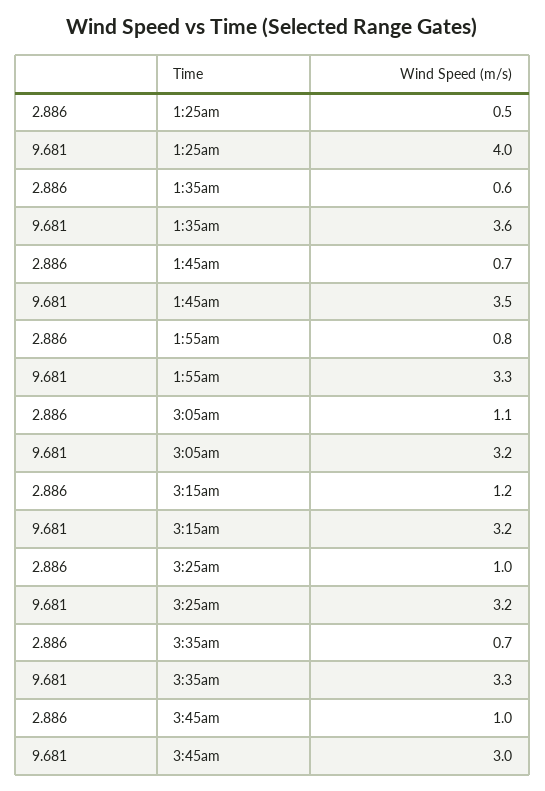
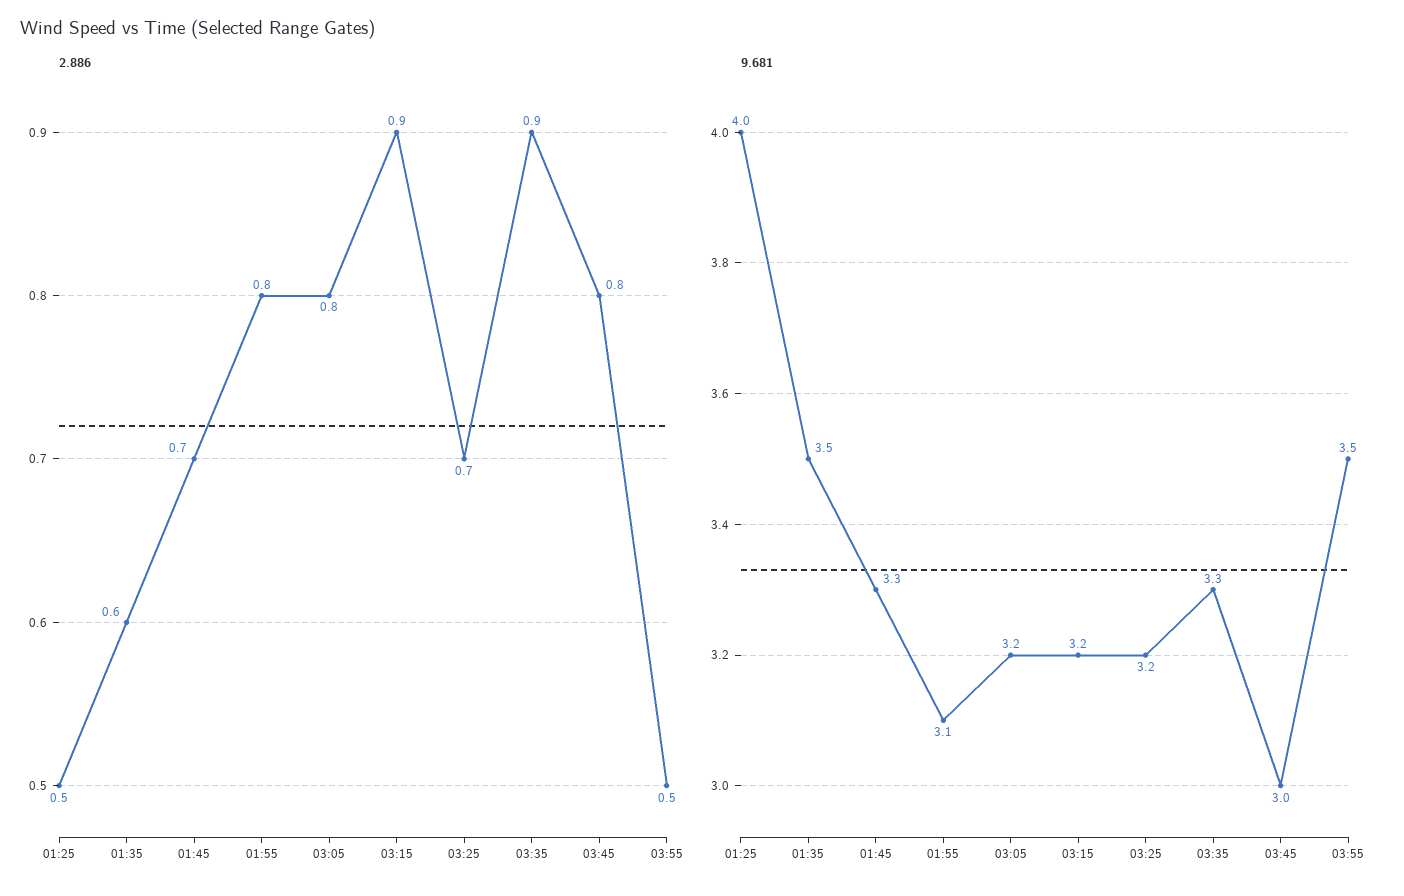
9.681, 1:35am: 3.6 -> 3.5
9.681, 1:45am: 3.5 -> 3.3
9.681, 1:55am: 3.3 -> 3.1
2.886, 3:05am: 1.1 -> 0.8
2.886, 3:15am: 1.2 -> 0.9
2.886, 3:25am: 1 -> 0.7
2.886, 3:35am: 0.7 -> 0.9
2.886, 3:45am: 1 -> 0.8
2.886, 03:55: none -> 0.5
9.681, 03:55: none -> 3.5

